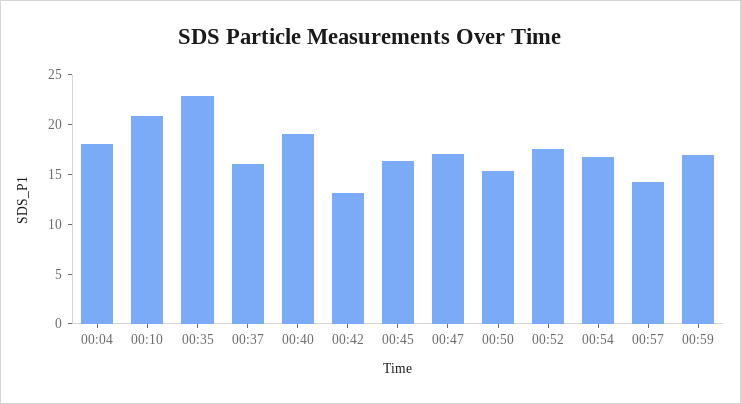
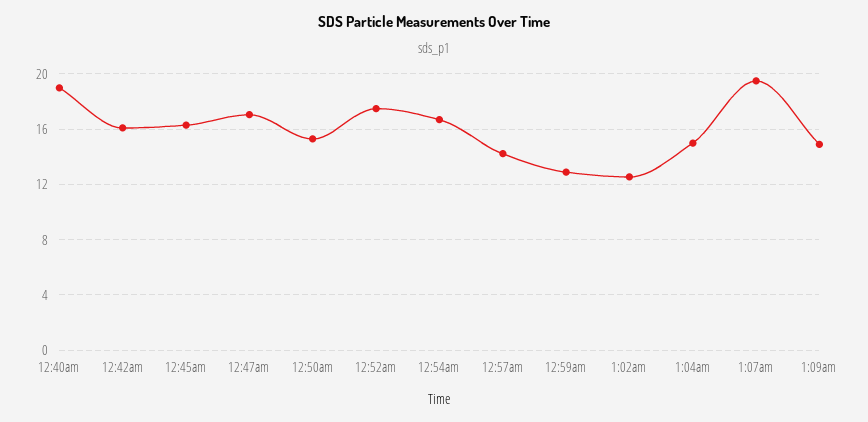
00:04: 18 -> none
00:10: 21 -> none
00:35: 23 -> none
00:37: 16 -> none
00:42: 13 -> 16
00:59: 17 -> 13
1:02am: none -> 12.5
1:04am: none -> 15
1:07am: none -> 19.5
1:09am: none -> 15

